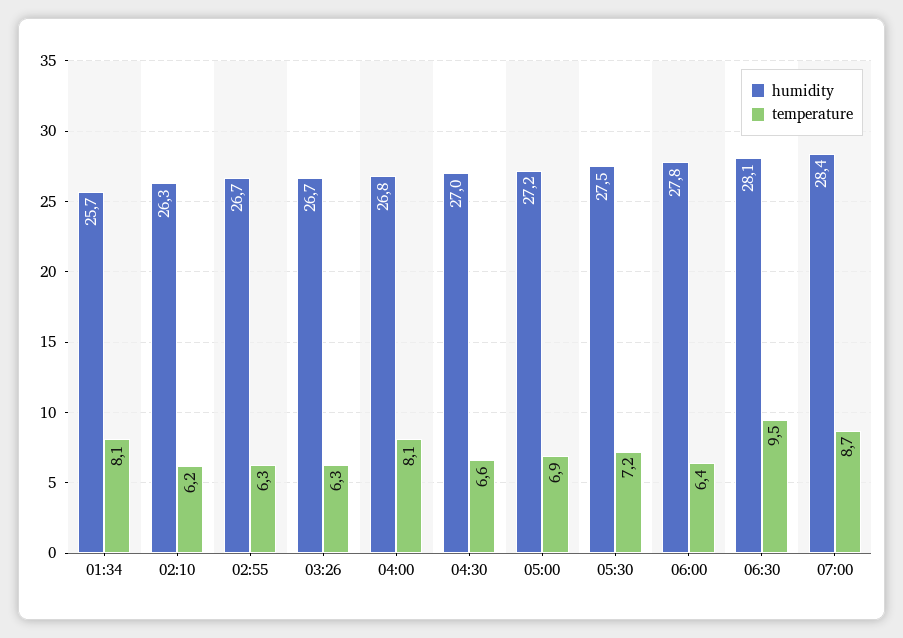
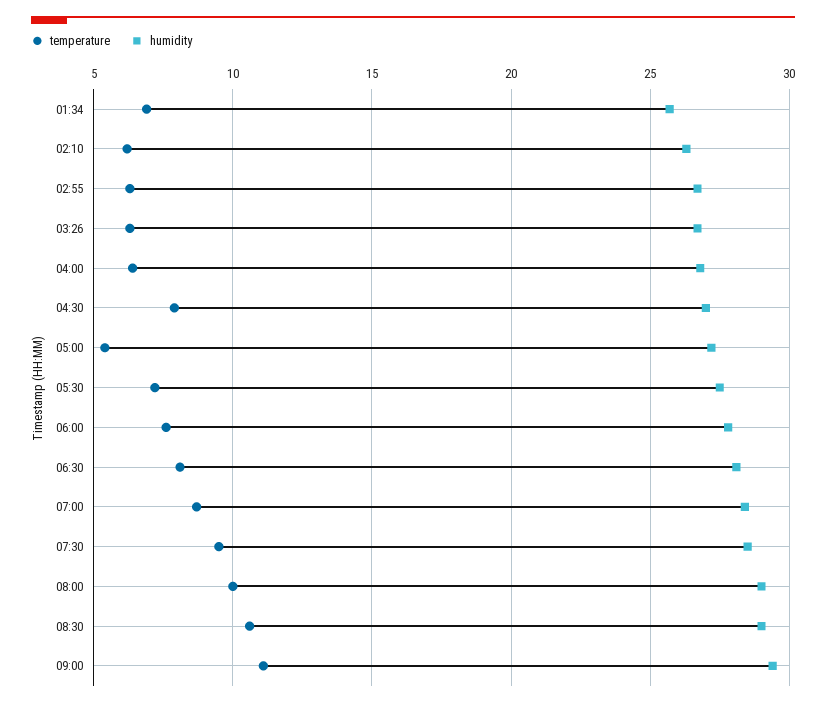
temperature, 01:34: 8.1 -> 7
temperature, 04:00: 8.1 -> 6.5
temperature, 04:30: 6.6 -> 8
temperature, 05:00: 6.9 -> 5.5
temperature, 06:00: 6.4 -> 7.5
temperature, 06:30: 9.5 -> 8
temperature, 07:30: none -> 9.5
humidity, 07:30: none -> 28.5
temperature, 08:00: none -> 10
humidity, 08:00: none -> 29
temperature, 08:30: none -> 10.5
humidity, 08:30: none -> 29
temperature, 09:00: none -> 11
humidity, 09:00: none -> 29.5

